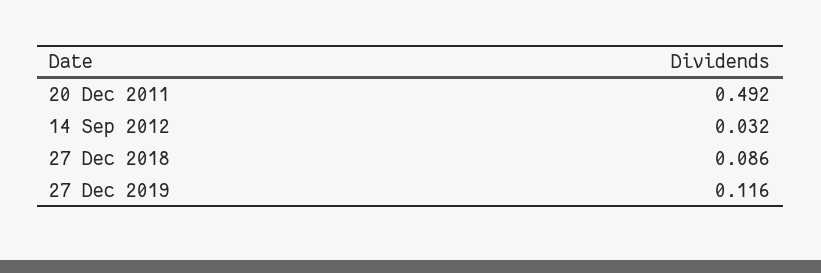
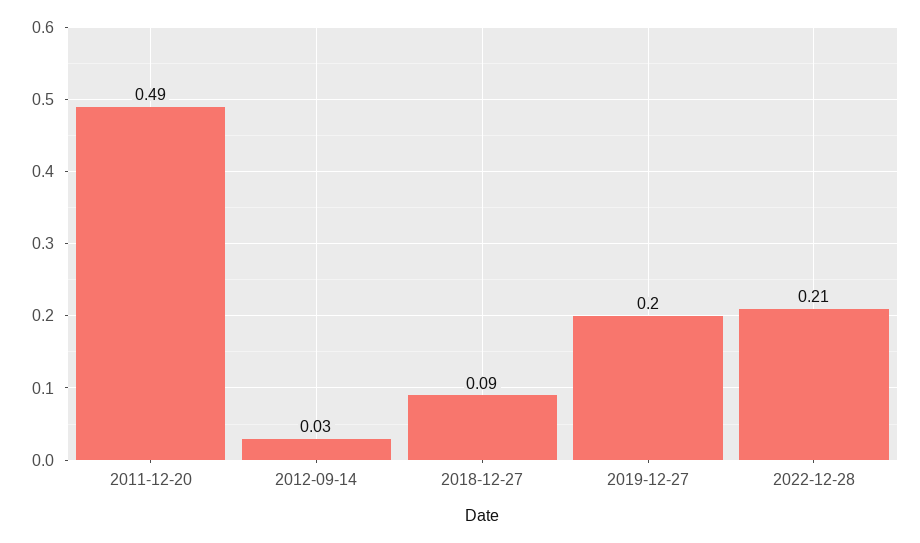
27 Dec 2019: 0.116 -> 0.2
2022-12-28: none -> 0.21

